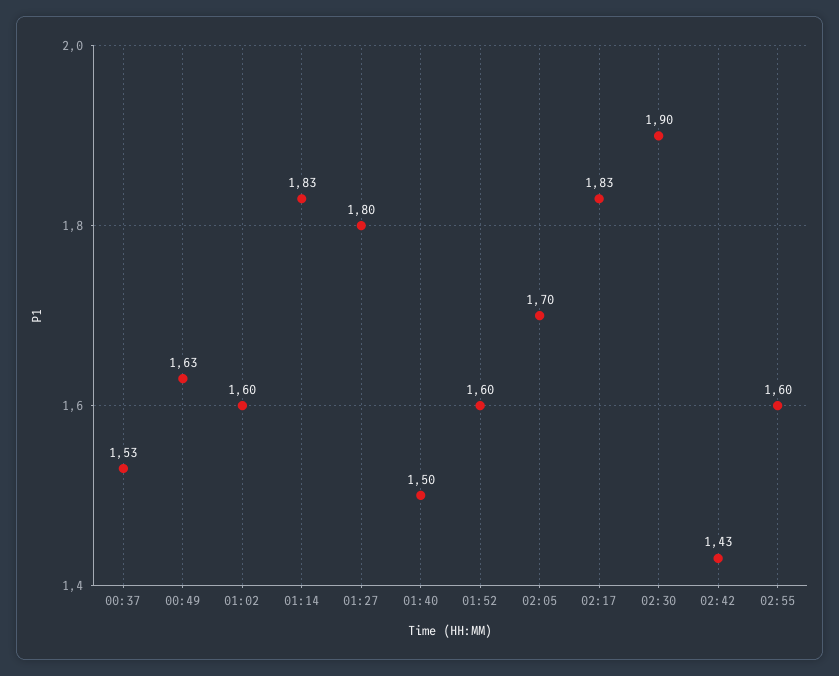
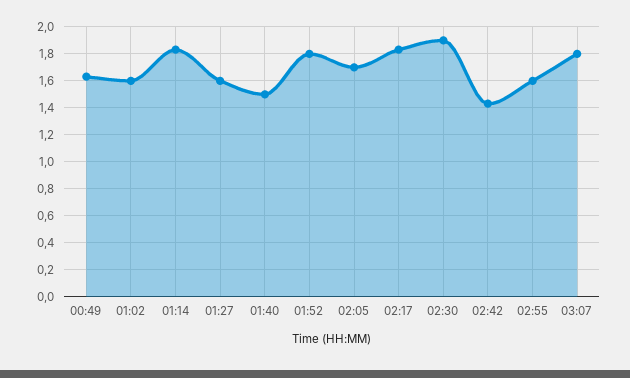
00:37: 1.53 -> none
01:27: 1.8 -> 1.6
01:52: 1.6 -> 1.8
03:07: none -> 1.8

